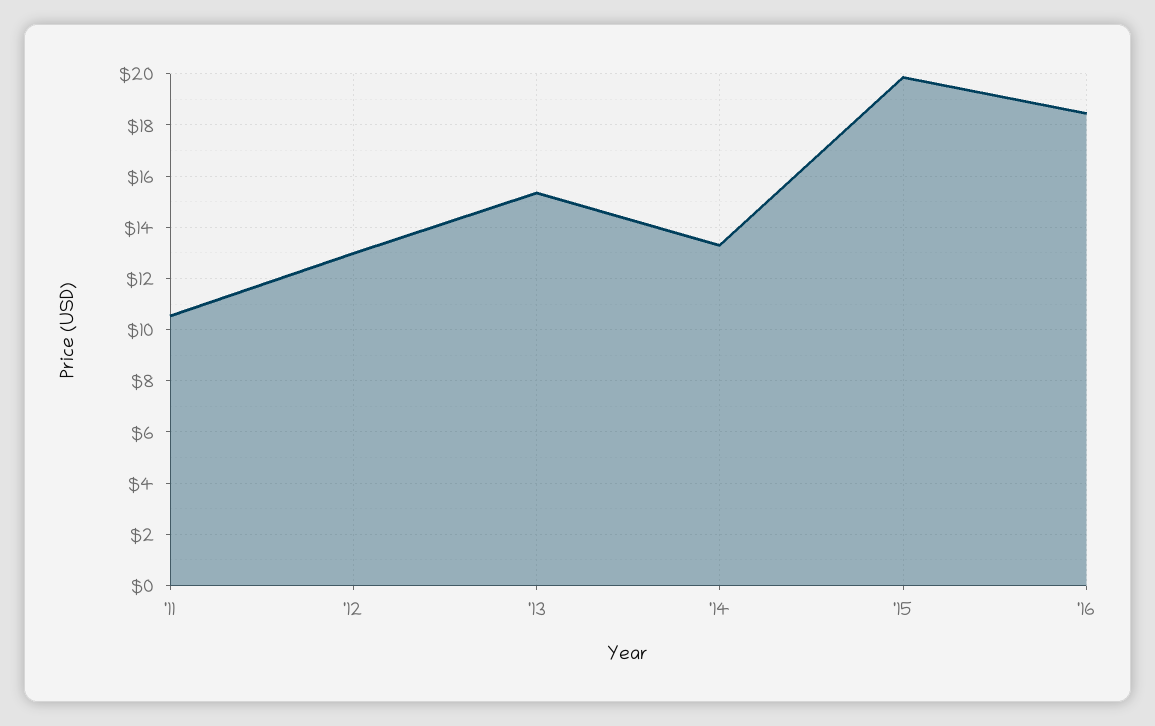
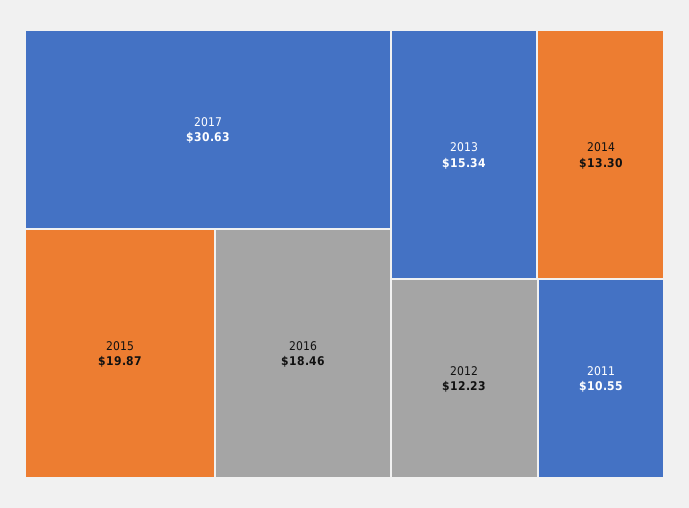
'12: 13 -> 12.23
2017: none -> 30.63

